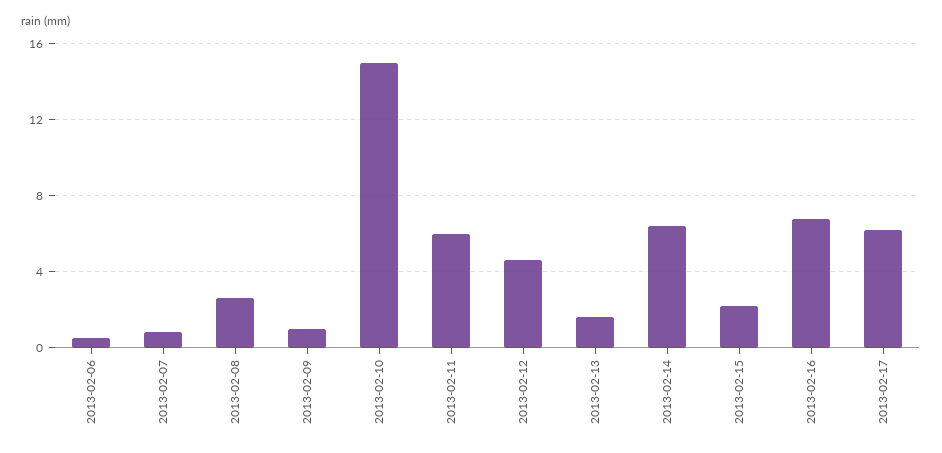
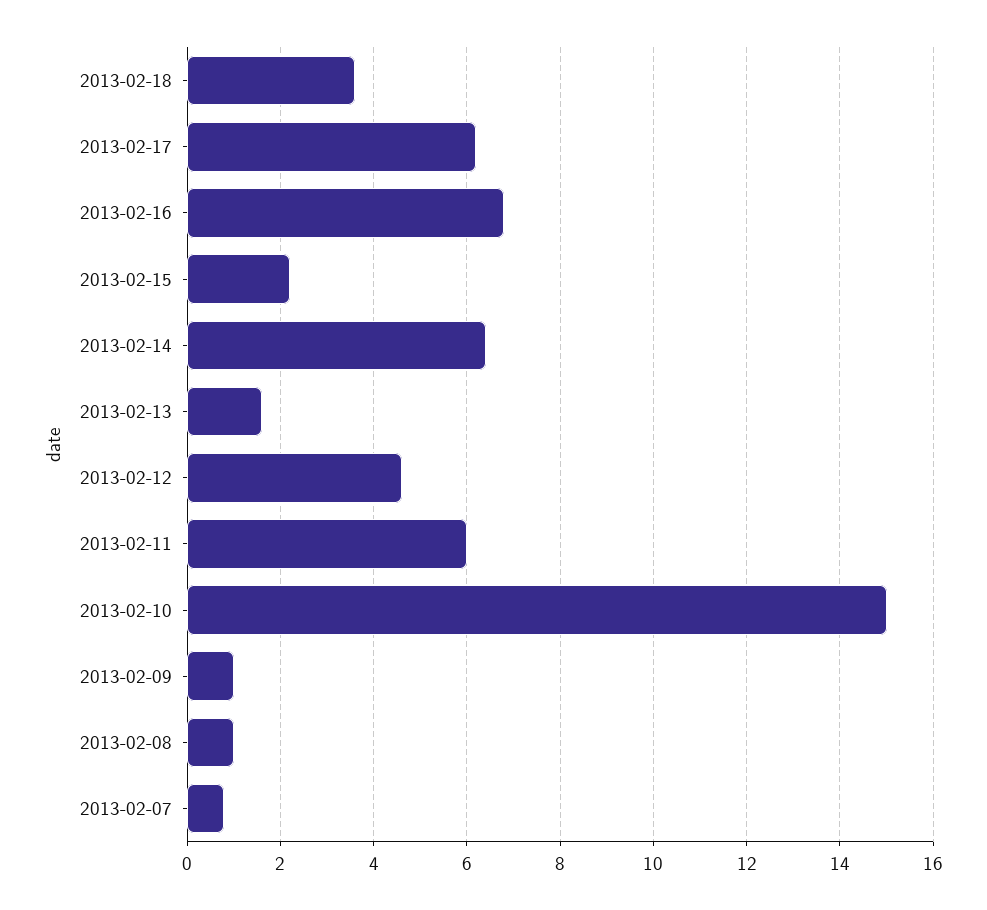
2013-02-06: 0.5 -> none
2013-02-08: 2.5 -> 1
2013-02-18: none -> 3.5

